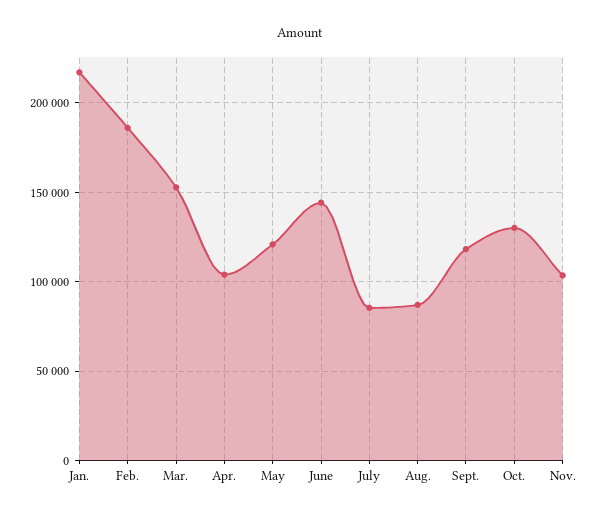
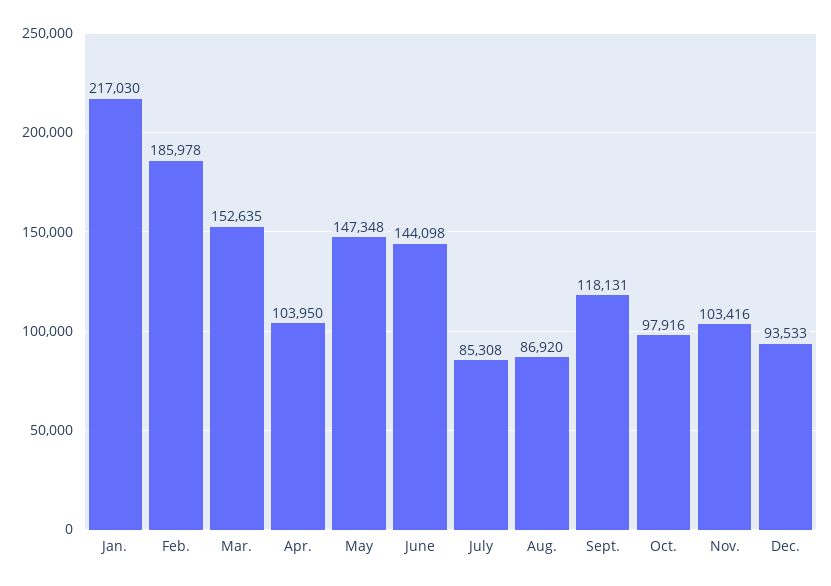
May: 120000 -> 147348
Oct.: 130000 -> 97916
Dec.: none -> 93533

